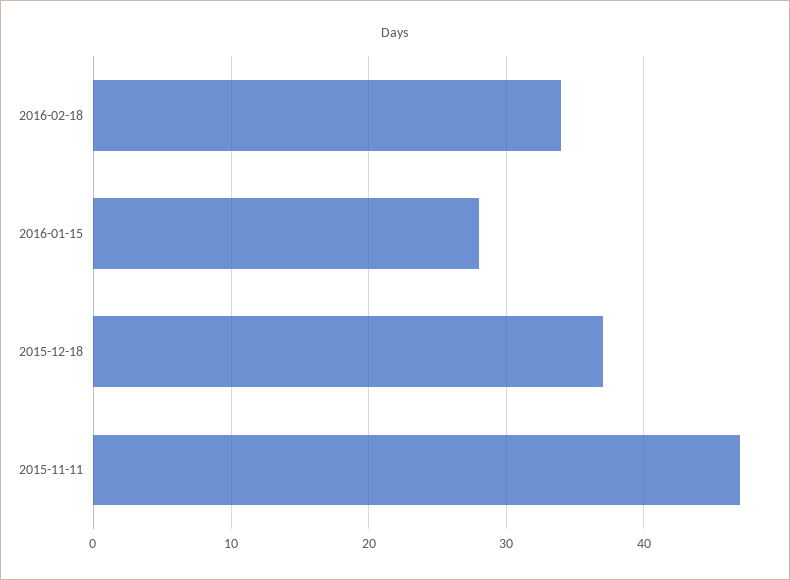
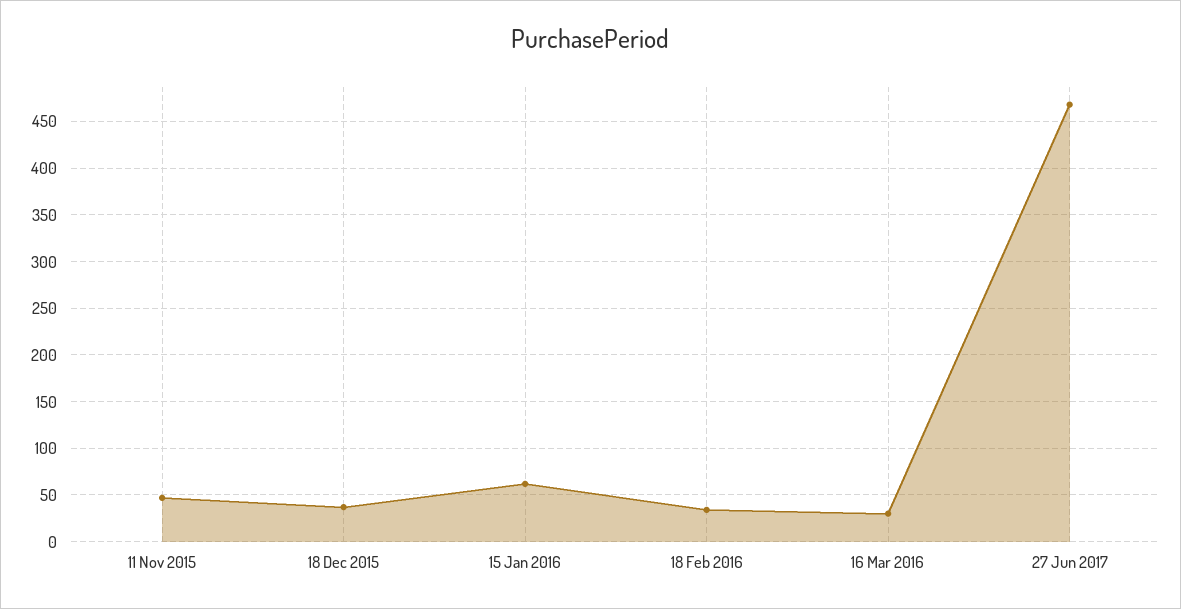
2016-01-15: 28 -> 60
16 Mar 2016: none -> 30
27 Jun 2017: none -> 470

